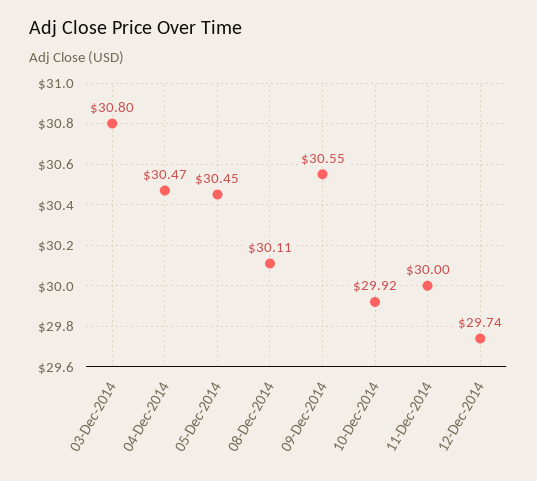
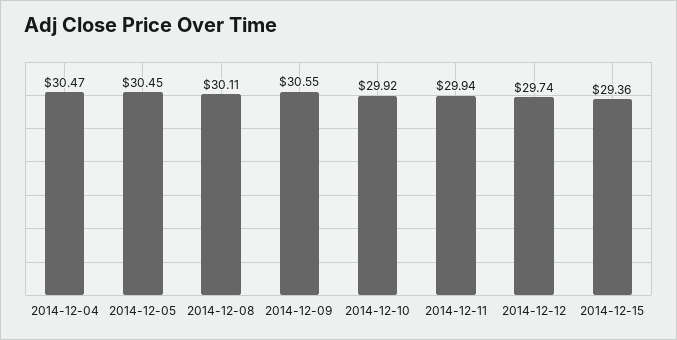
03-Dec-2014: 30.8 -> none
11-Dec-2014: 30 -> 29.94
2014-12-15: none -> 29.36

